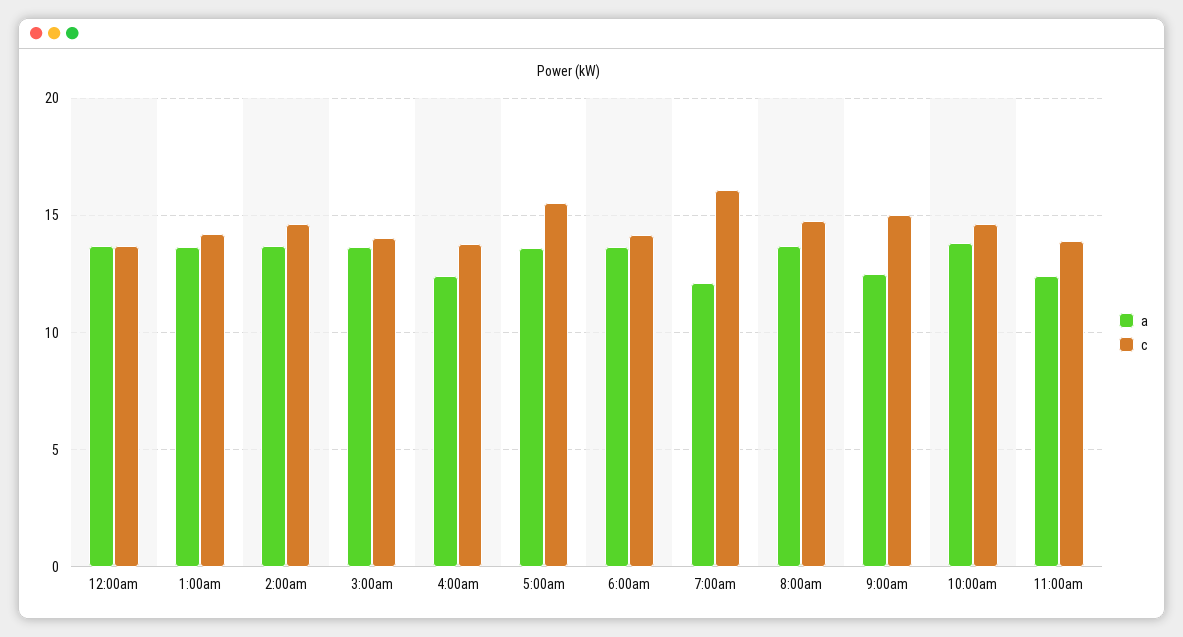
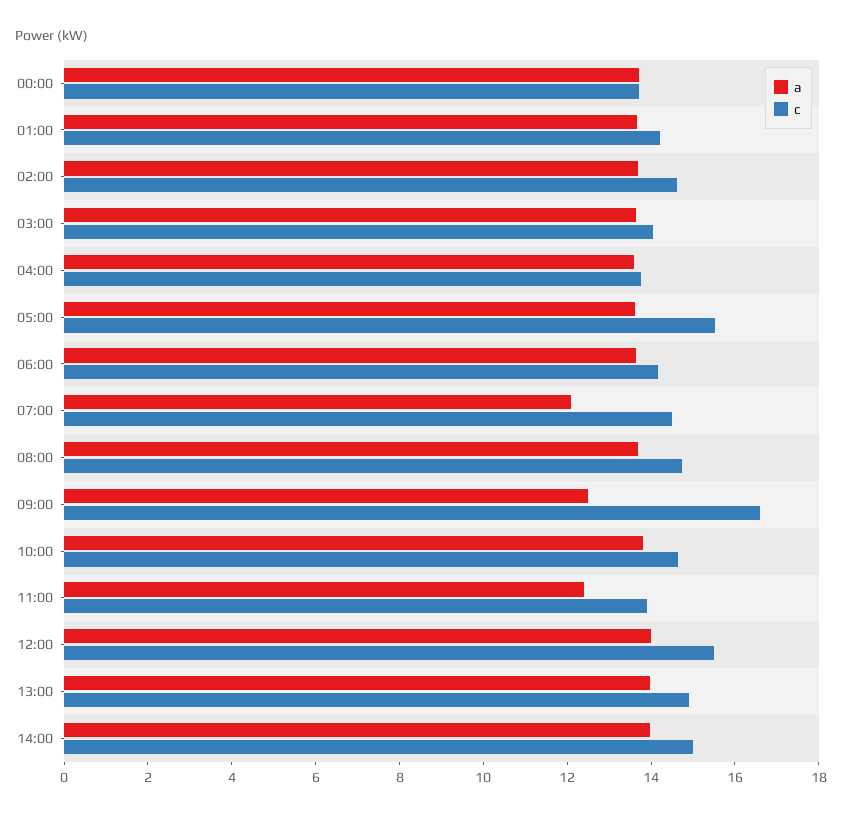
a, 4:00am: 12.5 -> 13.5
c, 7:00am: 16 -> 14.5
c, 9:00am: 15 -> 16.5
a, 12:00: none -> 14
c, 12:00: none -> 15.5
a, 13:00: none -> 14
c, 13:00: none -> 15
a, 14:00: none -> 14
c, 14:00: none -> 15

